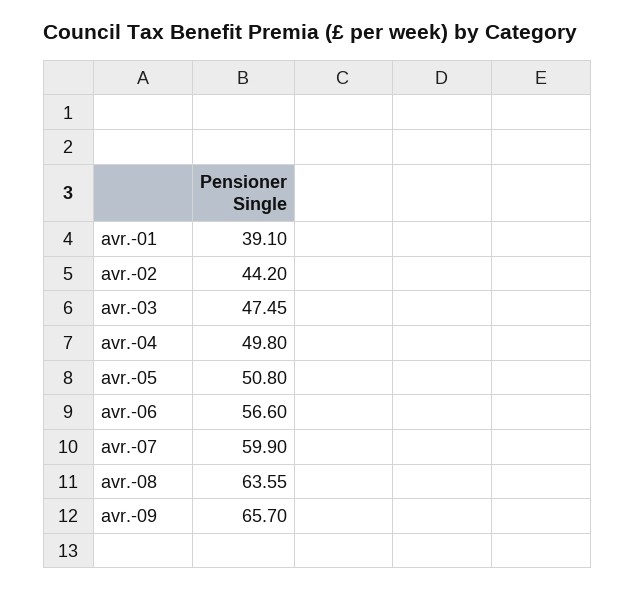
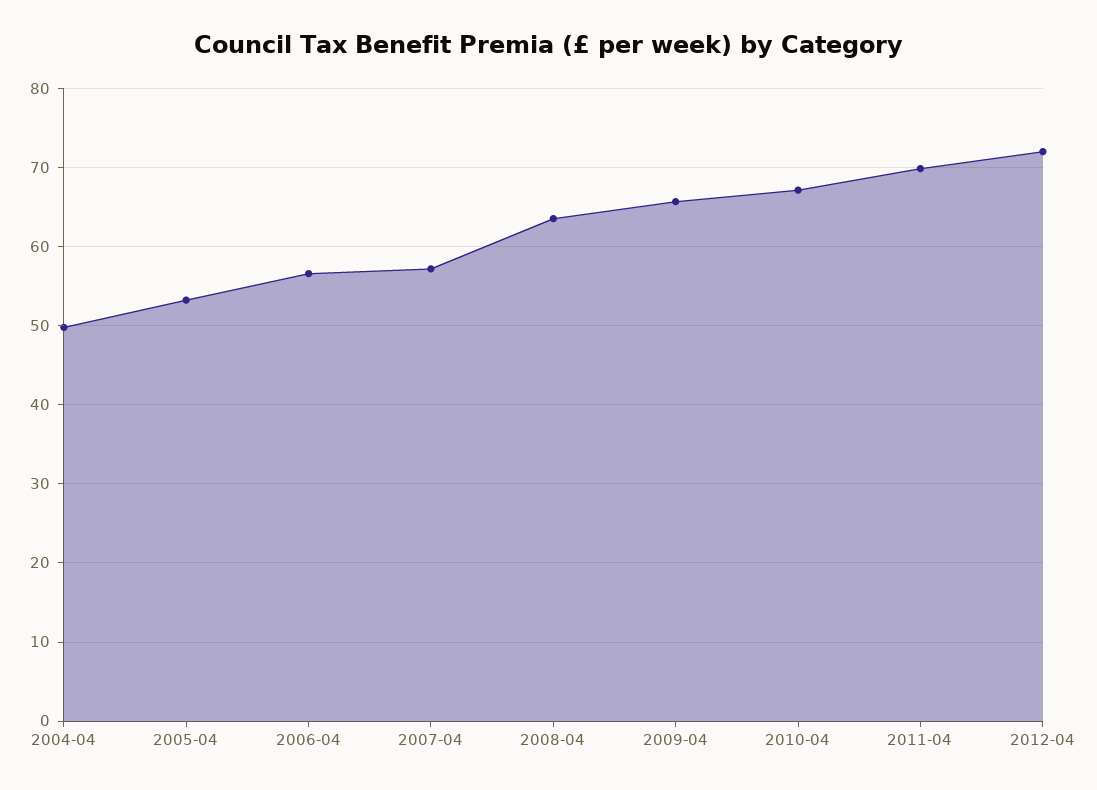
avr.-01: 39.1 -> none
avr.-02: 44.2 -> none
avr.-03: 47.45 -> none
avr.-05: 50.8 -> 53
avr.-07: 59.9 -> 57
2010-04: none -> 67
2011-04: none -> 70
2012-04: none -> 72

